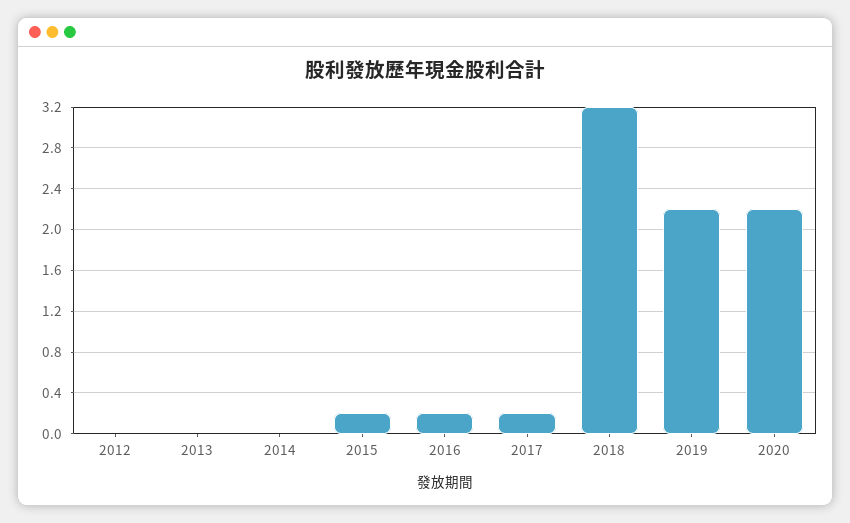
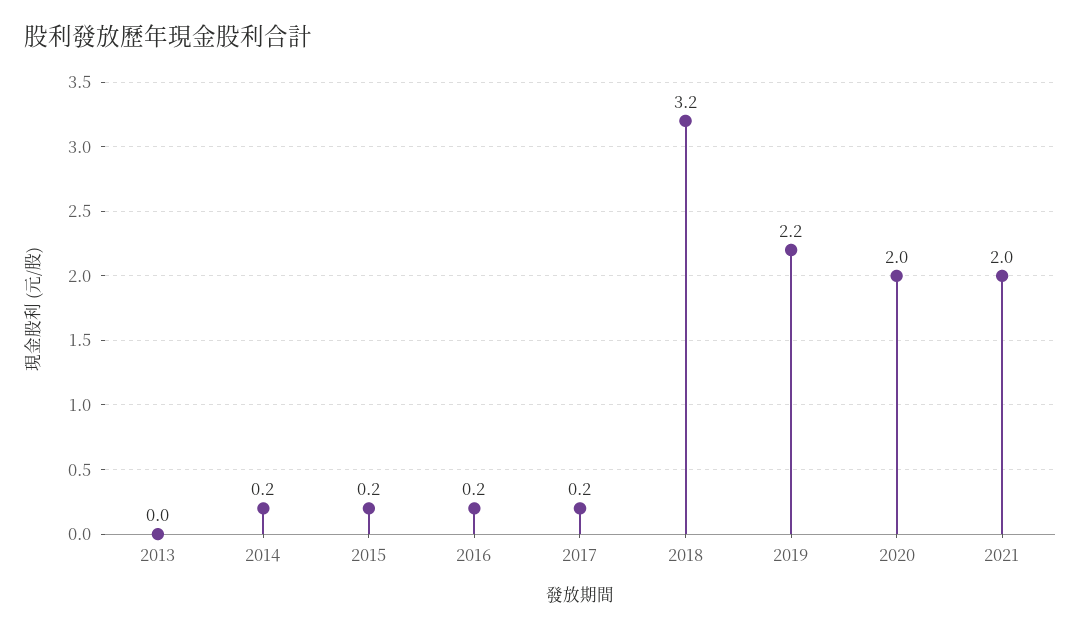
2012: 0 -> none
2014: 0 -> 0.2
2020: 2.2 -> 2
2021: none -> 2

